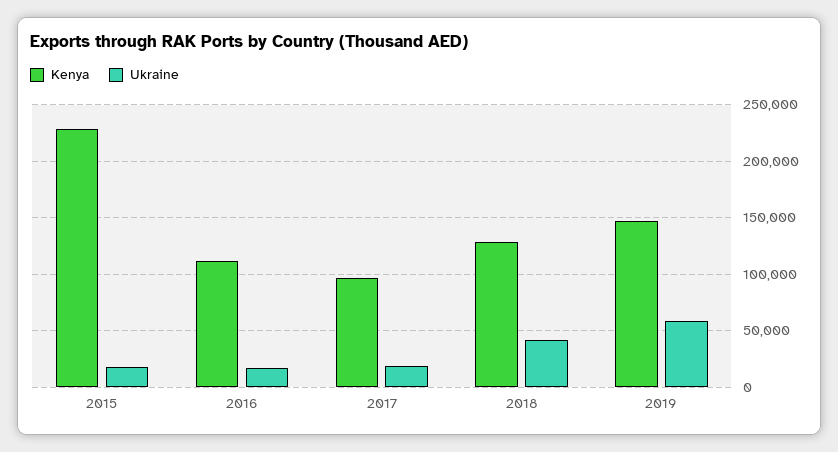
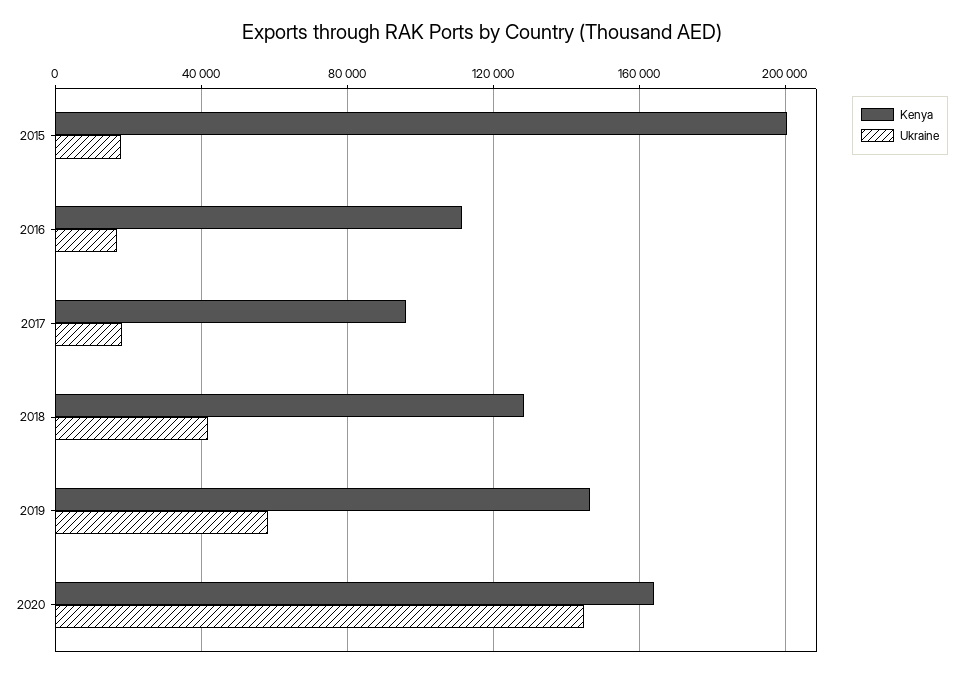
Kenya, 2015: 230000 -> 200000
Kenya, 2020: none -> 165000
Ukraine, 2020: none -> 145000

